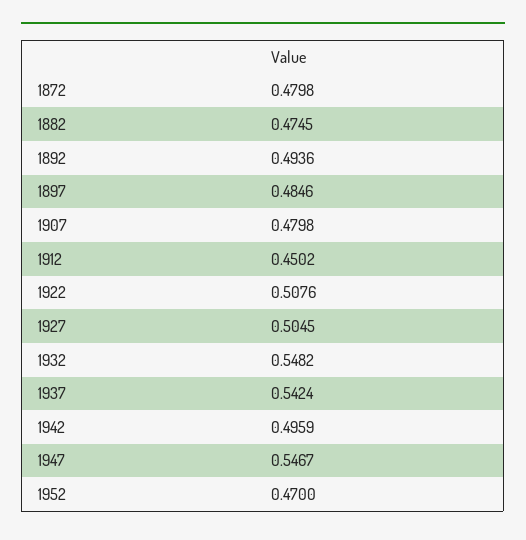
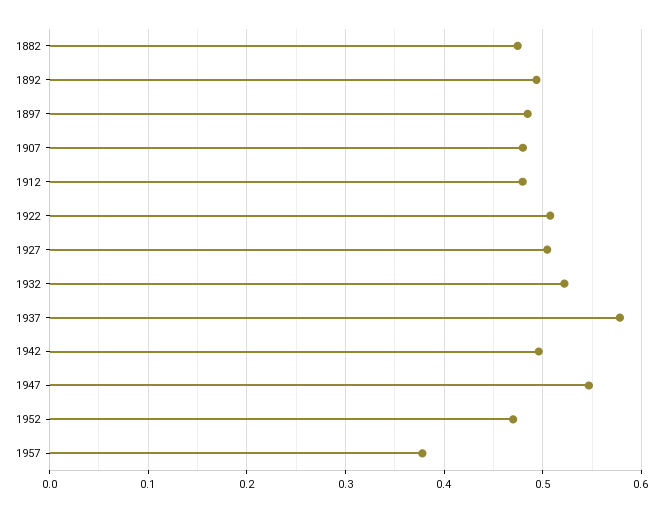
1872: 0.4798 -> none
1912: 0.4502 -> 0.48
1932: 0.5482 -> 0.52
1937: 0.5424 -> 0.58
1957: none -> 0.38

